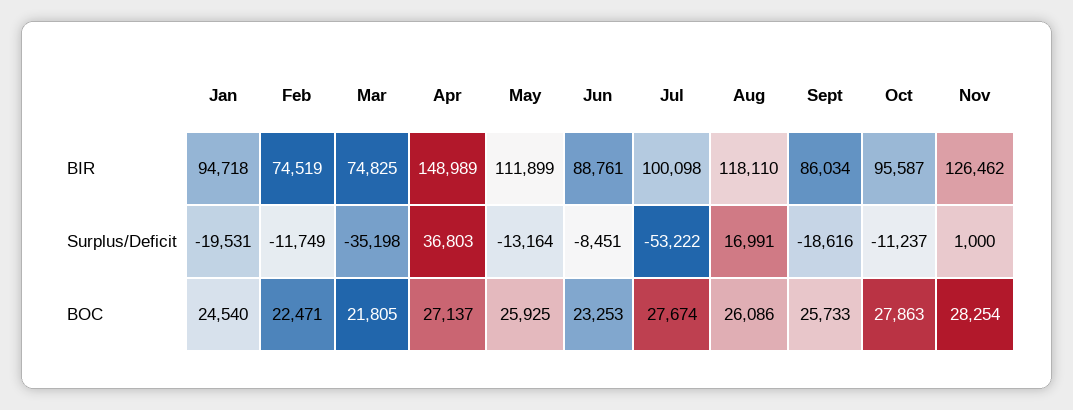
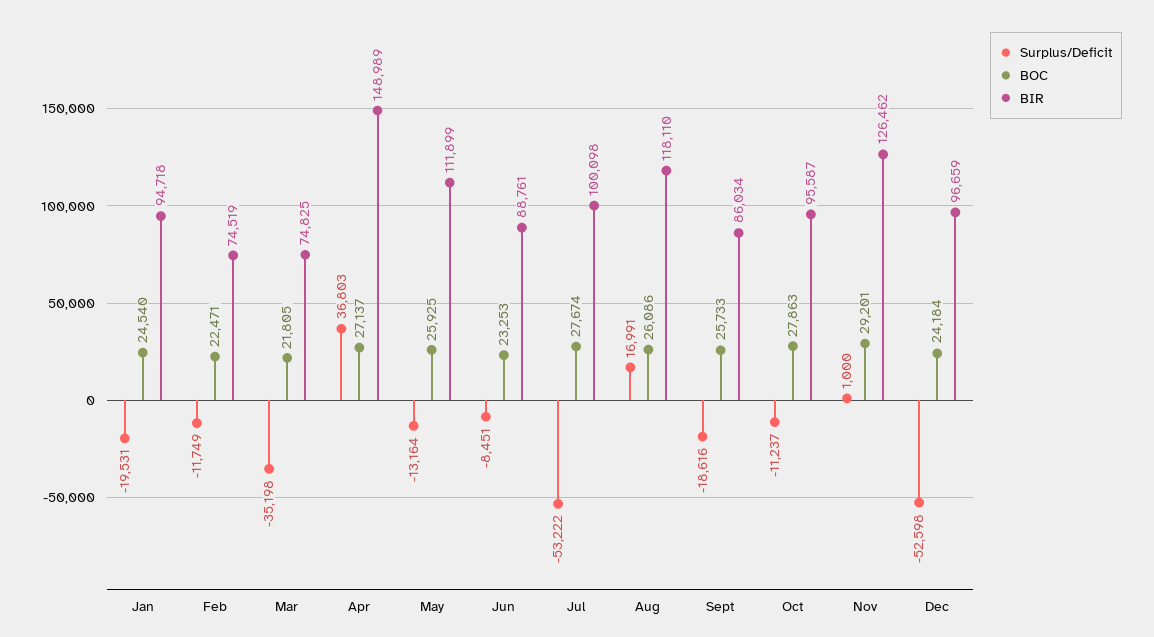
BOC, Nov: 28254 -> 29201
Surplus/Deficit, Dec: none -> -52598
BOC, Dec: none -> 24184
BIR, Dec: none -> 96659

